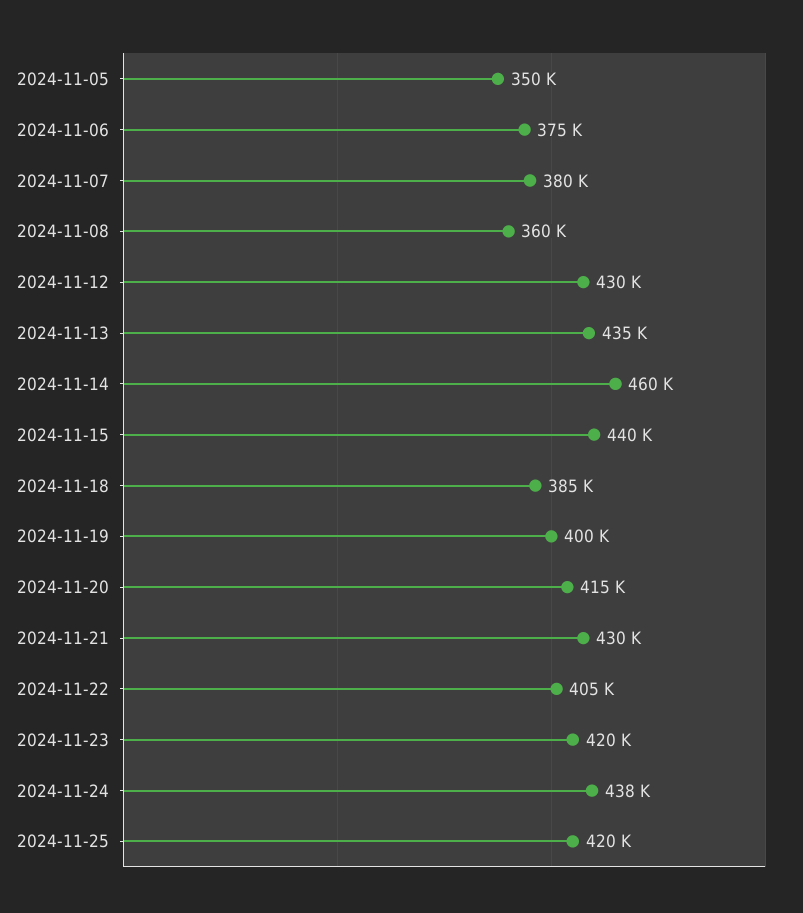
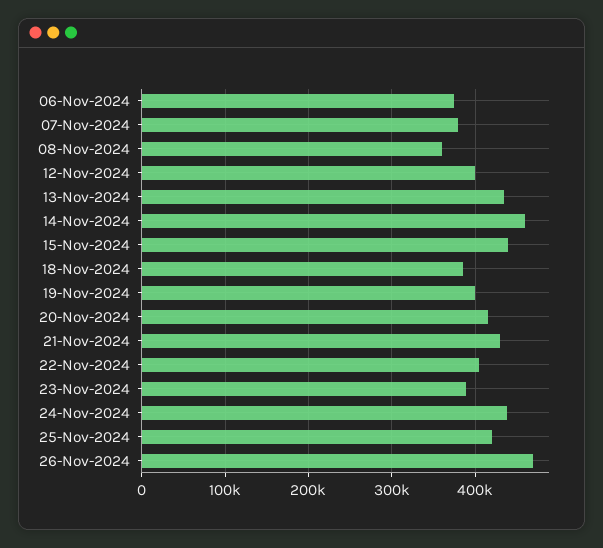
2024-11-05: 350000 -> none
2024-11-12: 430000 -> 400000
2024-11-23: 420000 -> 390000
26-Nov-2024: none -> 470000

